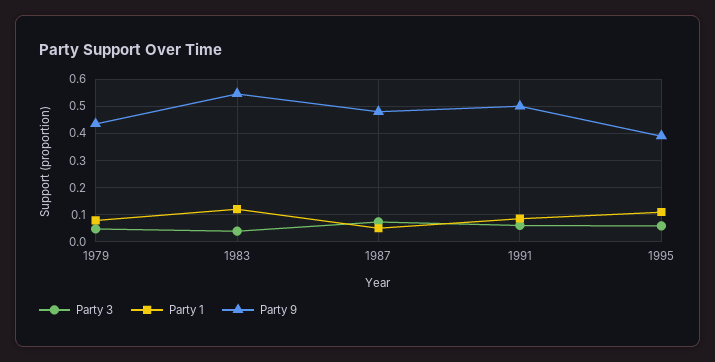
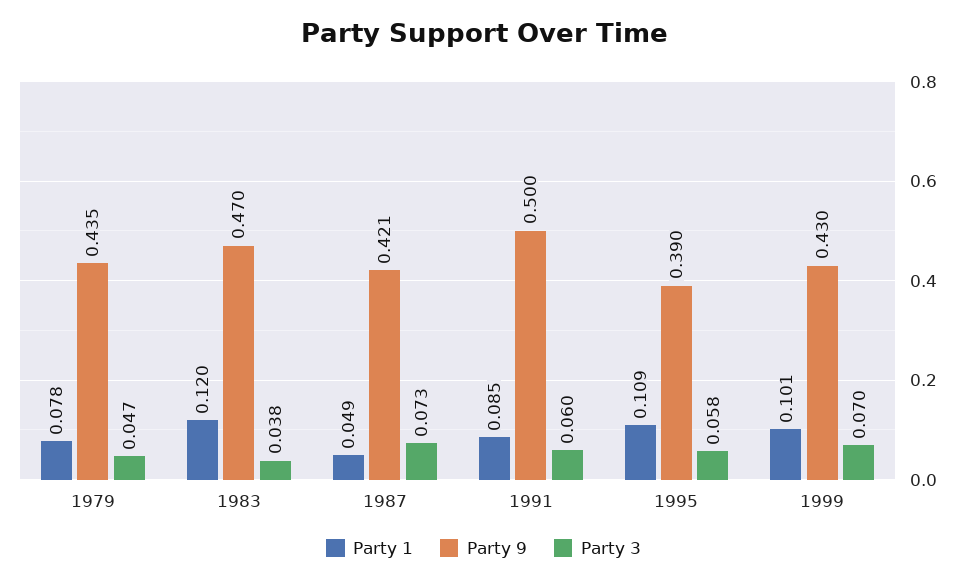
Party 9, 1983: 0.55 -> 0.47
Party 9, 1987: 0.475 -> 0.421
Party 1, 1999: none -> 0.101
Party 9, 1999: none -> 0.43
Party 3, 1999: none -> 0.07

